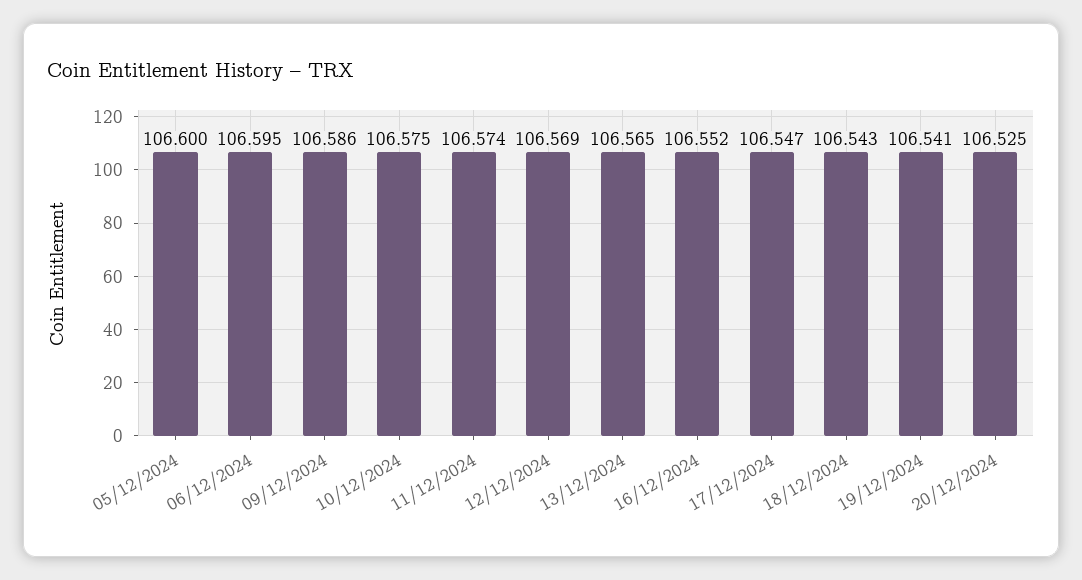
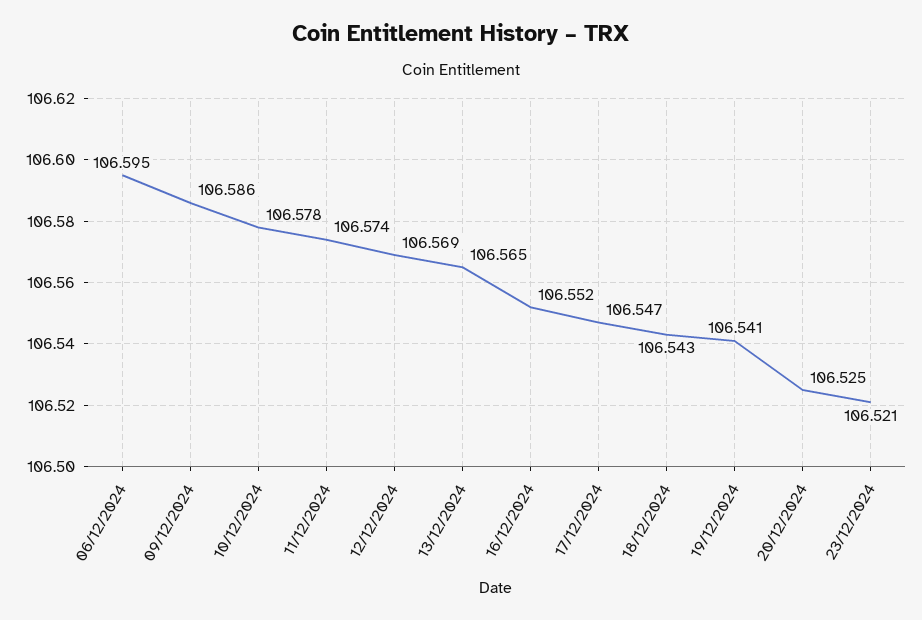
05/12/2024: 106.6 -> none
10/12/2024: 106.575 -> 106.578
23/12/2024: none -> 106.521

